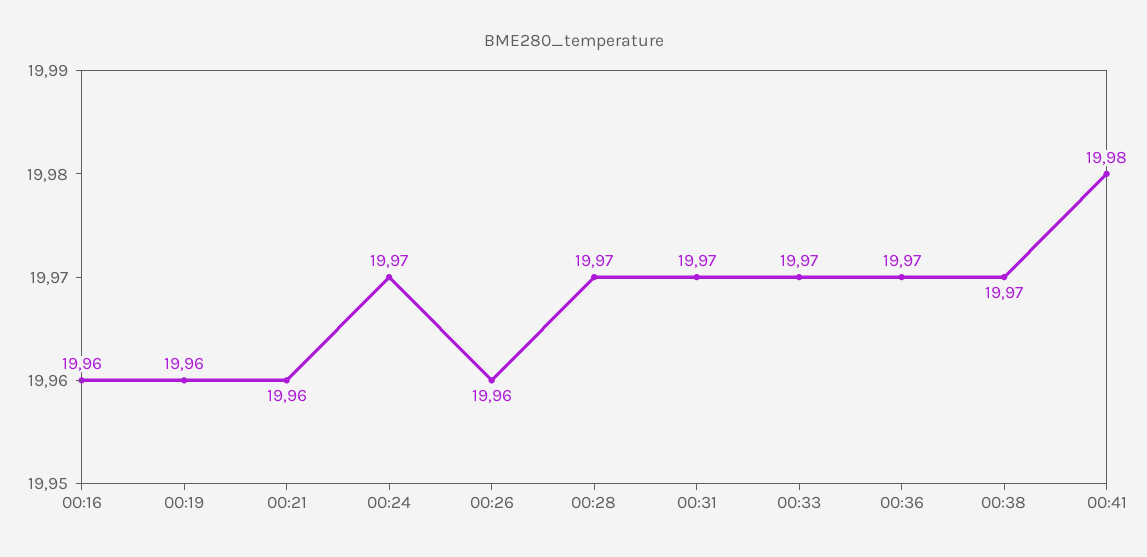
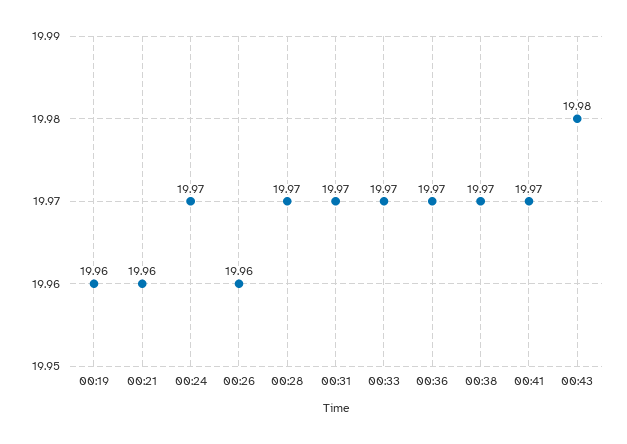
00:16: 19.96 -> none
00:41: 19.98 -> 19.97
00:43: none -> 19.98

